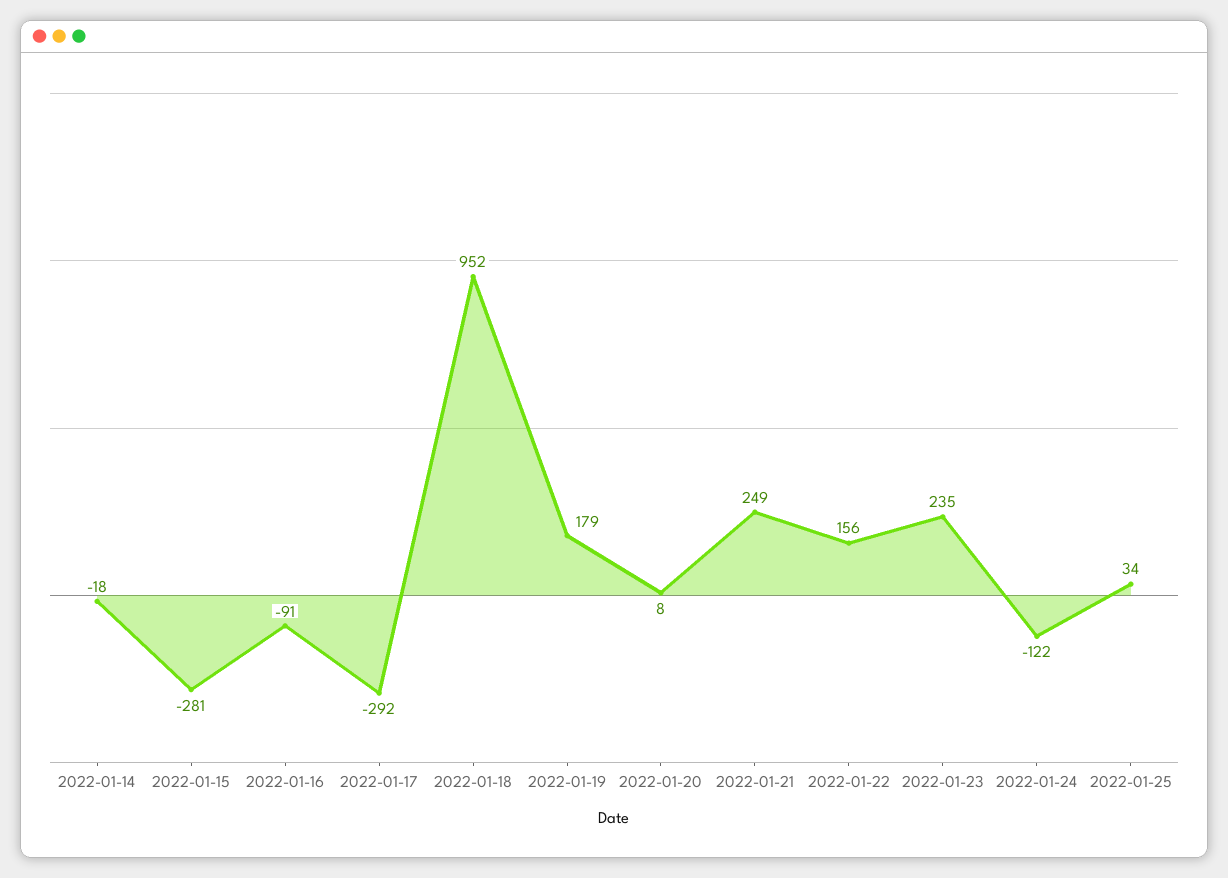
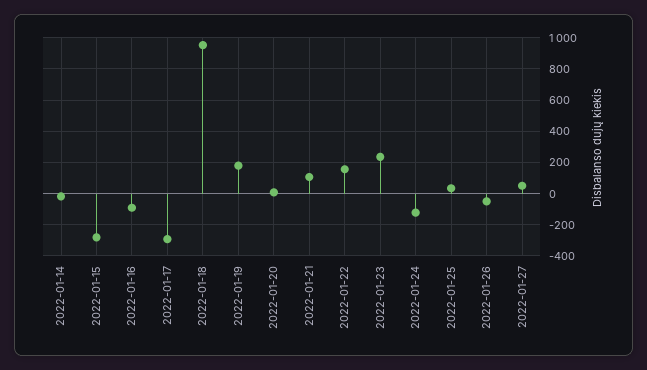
2022-01-21: 249 -> 100
2022-01-26: none -> -50
2022-01-27: none -> 50

